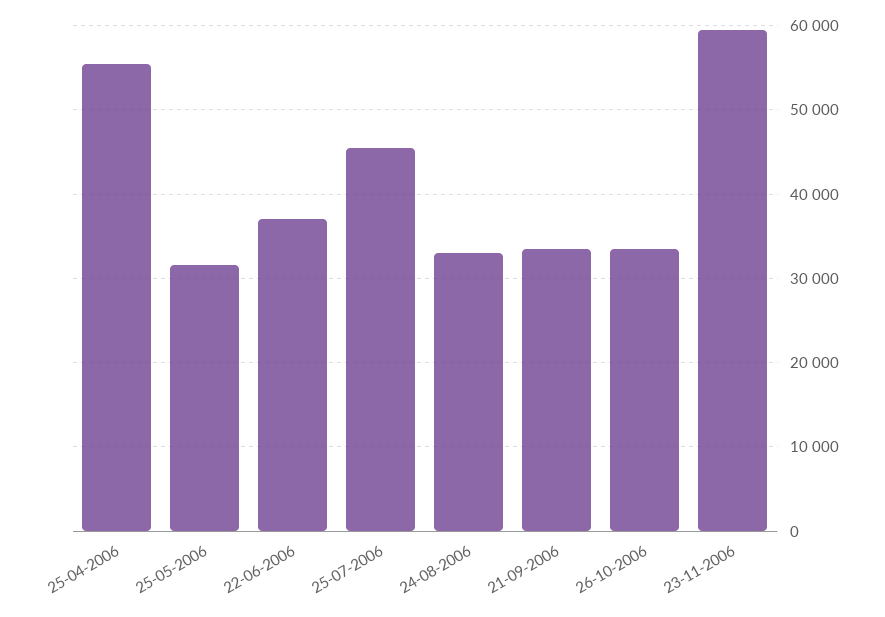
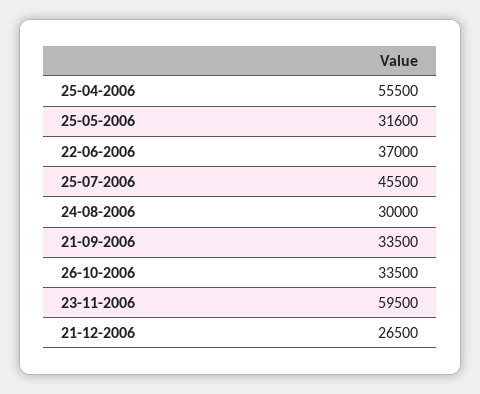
24-08-2006: 33000 -> 30000
21-12-2006: none -> 26500

